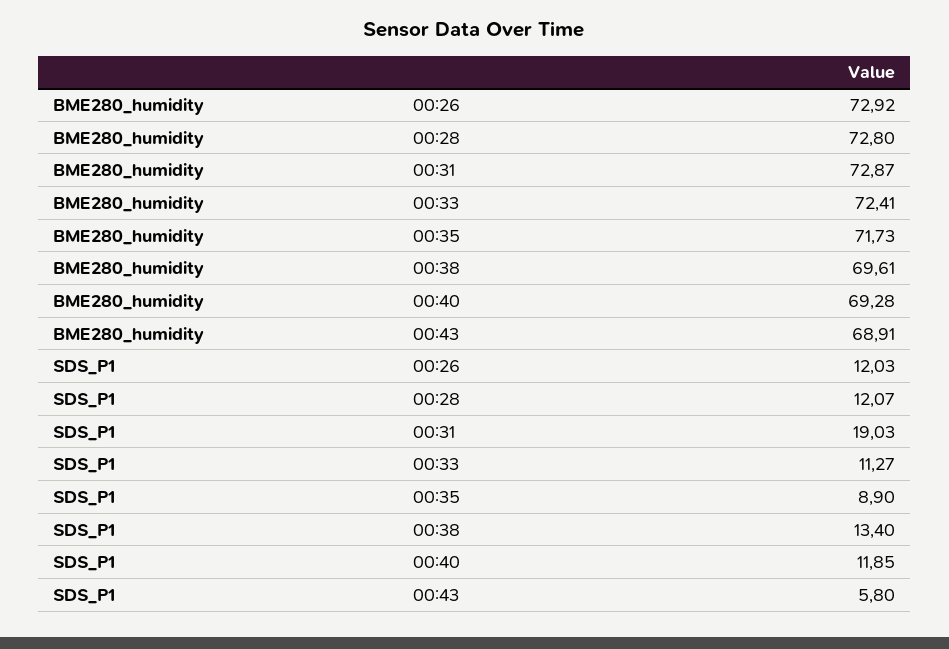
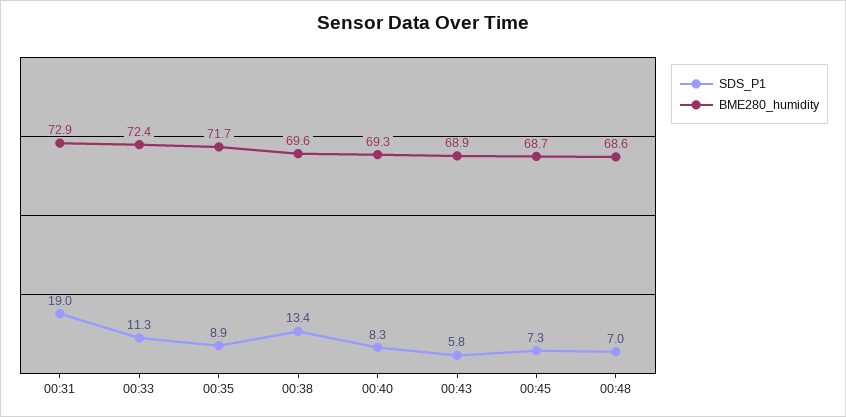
BME280_humidity, 00:26: 72.92 -> none
BME280_humidity, 00:28: 72.8 -> none
SDS_P1, 00:26: 12.03 -> none
SDS_P1, 00:28: 12.07 -> none
SDS_P1, 00:40: 11.85 -> 8.3
SDS_P1, 00:45: none -> 7.3
BME280_humidity, 00:45: none -> 68.7
SDS_P1, 00:48: none -> 7
BME280_humidity, 00:48: none -> 68.6

